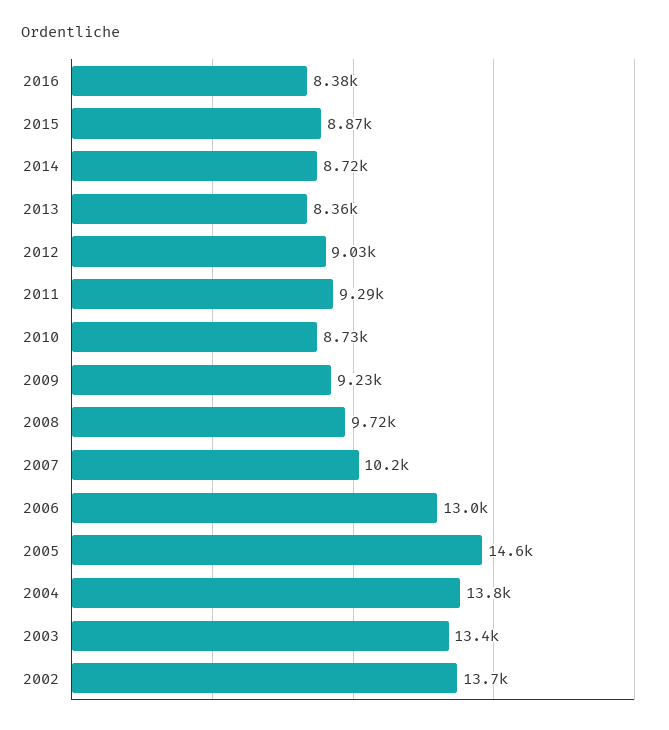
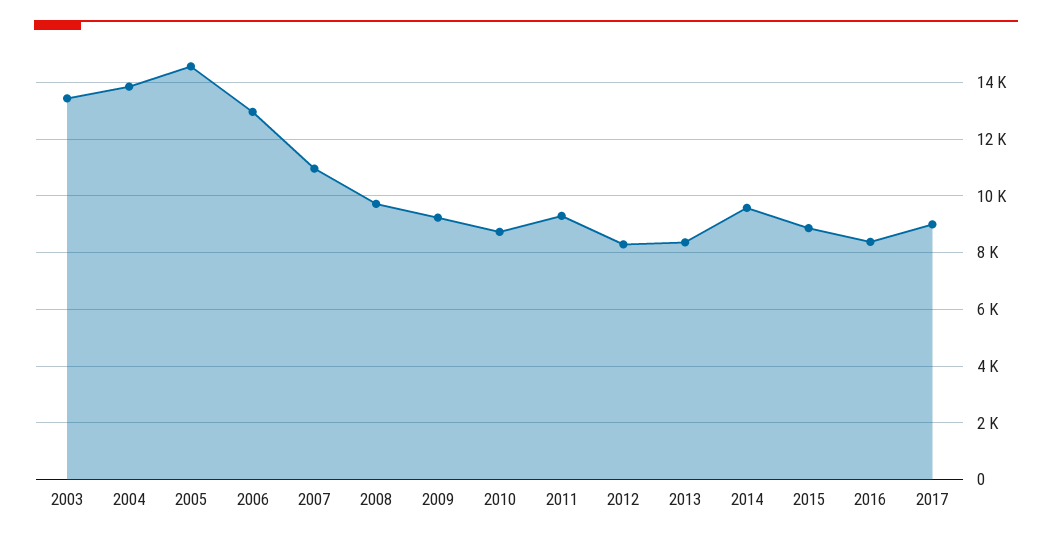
2014: 8720 -> 9500
2012: 9030 -> 8250
2007: 10200 -> 11000
2002: 13700 -> none
2017: none -> 9000

